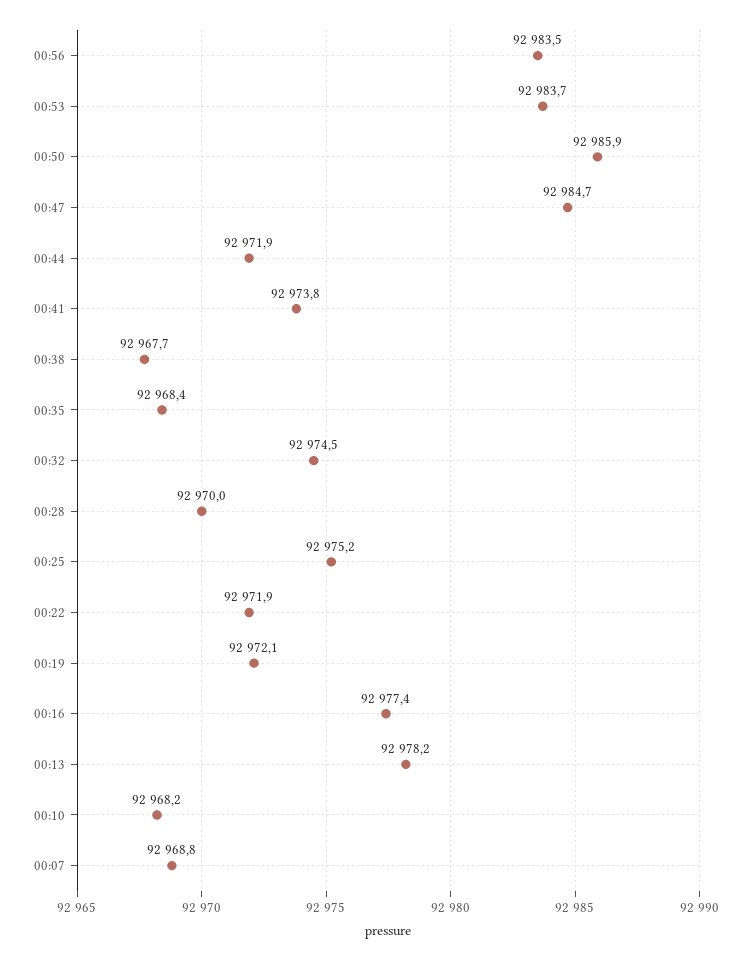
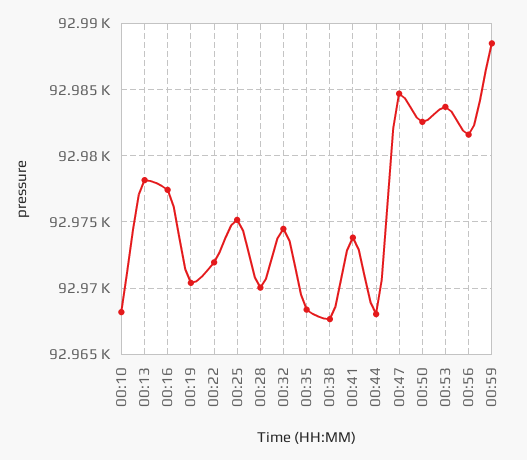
00:56: 92983.5 -> 92981.5
00:50: 92985.9 -> 92982.5
00:44: 92971.9 -> 92968
00:19: 92972.1 -> 92970.5
00:07: 92968.8 -> none
00:59: none -> 92988.5

